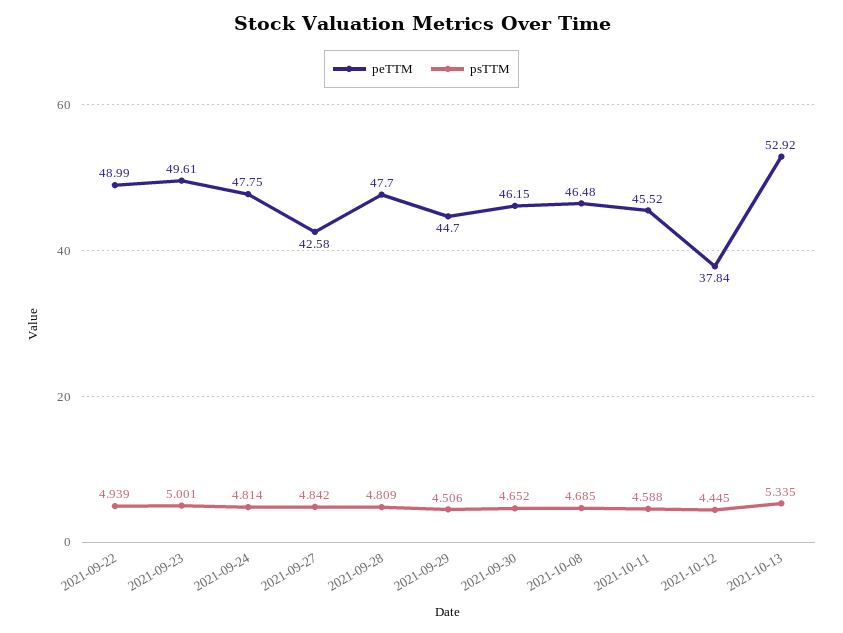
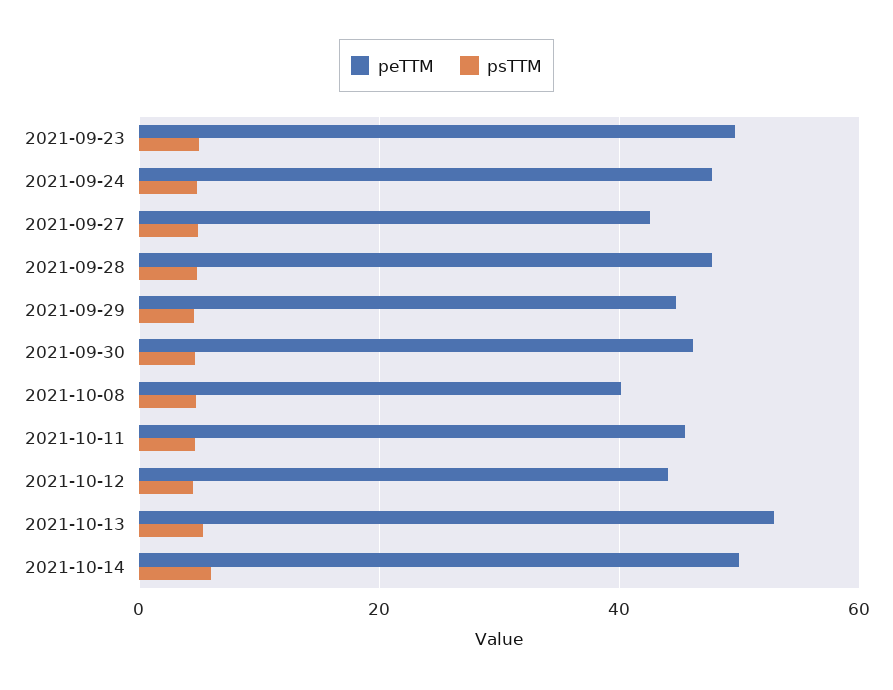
peTTM, 2021-09-22: 48.99 -> none
psTTM, 2021-09-22: 4.939 -> none
peTTM, 2021-10-08: 46.48 -> 40
peTTM, 2021-10-12: 37.84 -> 44
peTTM, 2021-10-14: none -> 50
psTTM, 2021-10-14: none -> 6

